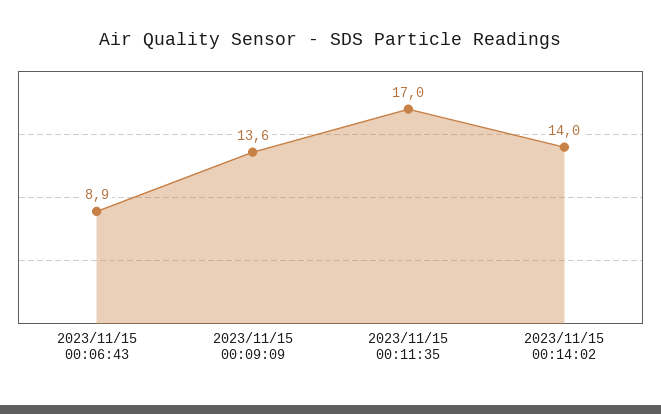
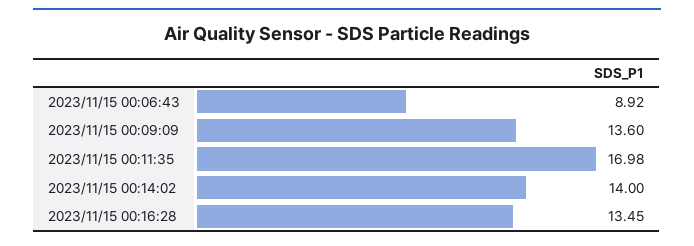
2023/11/15 00:16:28: none -> 13.45

